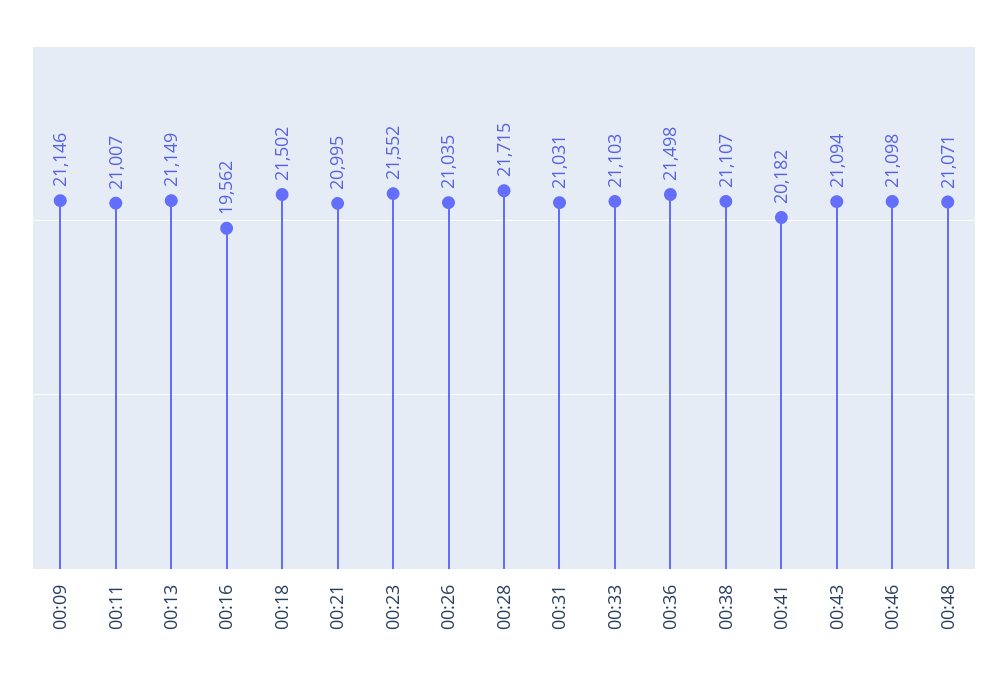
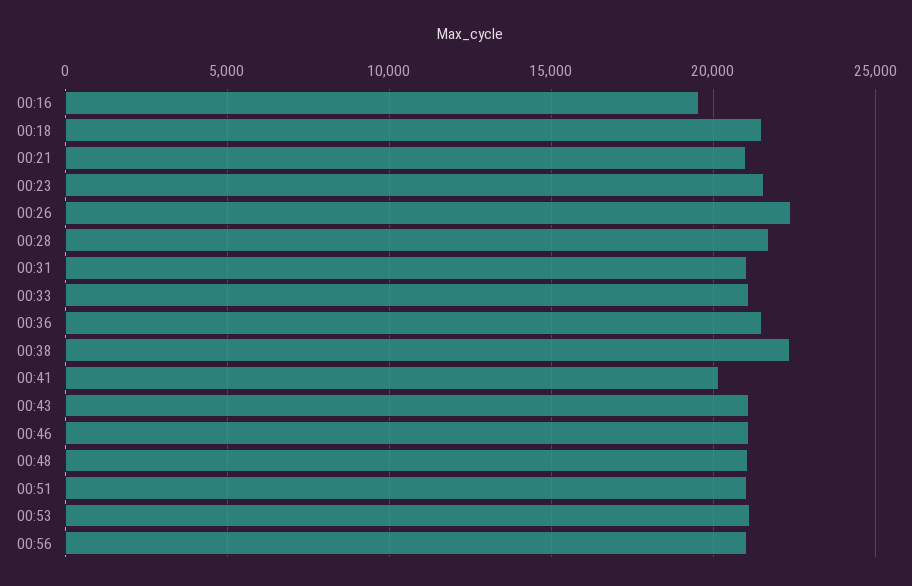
00:09: 21146 -> none
00:11: 21007 -> none
00:13: 21149 -> none
00:26: 21035 -> 22500
00:38: 21107 -> 22500
00:51: none -> 21000
00:53: none -> 21000
00:56: none -> 21000

